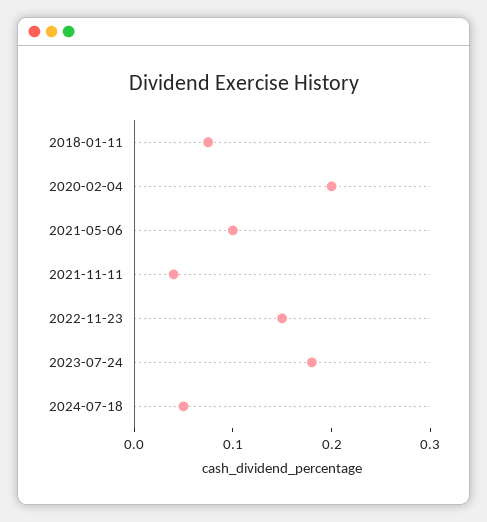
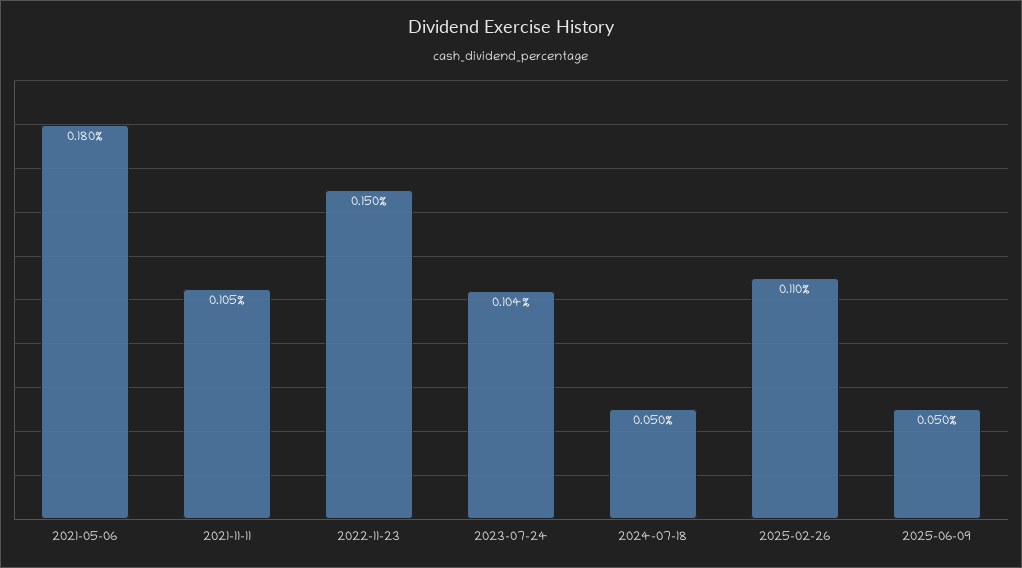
2018-01-11: 0.08 -> none
2020-02-04: 0.2 -> none
2021-05-06: 0.1 -> 0.18
2021-11-11: 0.04 -> 0.105
2023-07-24: 0.18 -> 0.104
2025-02-26: none -> 0.11
2025-06-09: none -> 0.05

